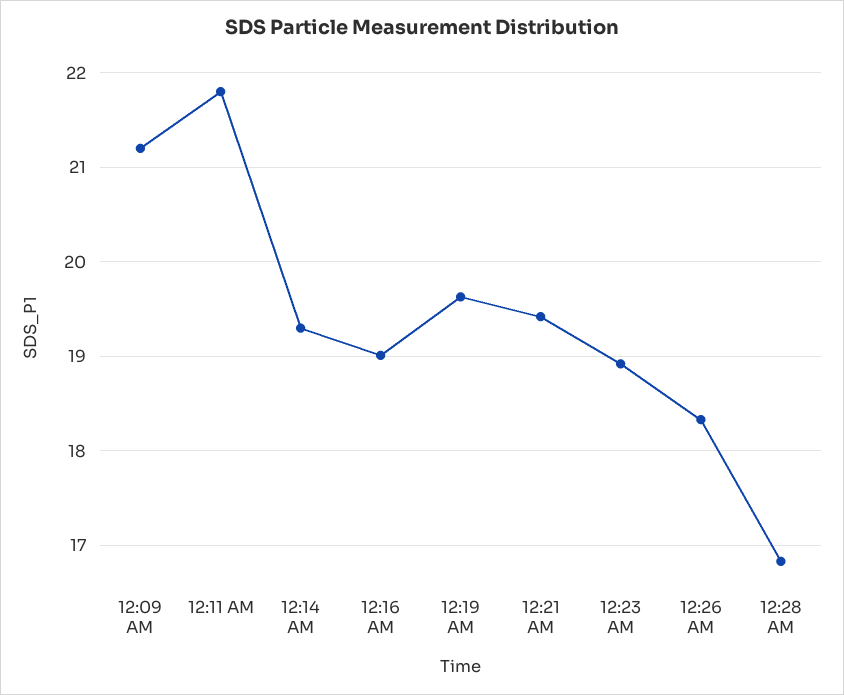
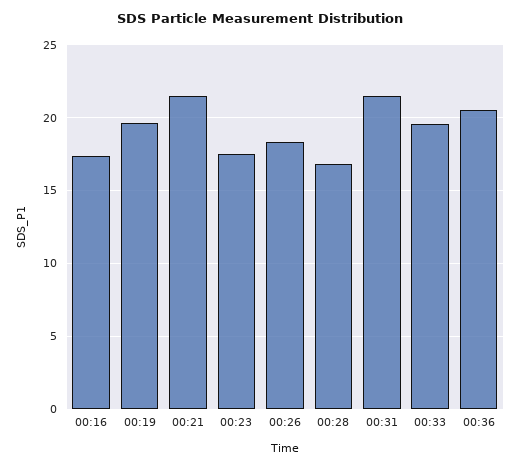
12:09 AM: 21.2 -> none
12:11 AM: 21.8 -> none
12:14 AM: 19.3 -> none
12:16 AM: 19 -> 17.5
12:21 AM: 19.4 -> 21.5
12:23 AM: 18.9 -> 17.5
00:31: none -> 21.5
00:33: none -> 19.5
00:36: none -> 20.5

